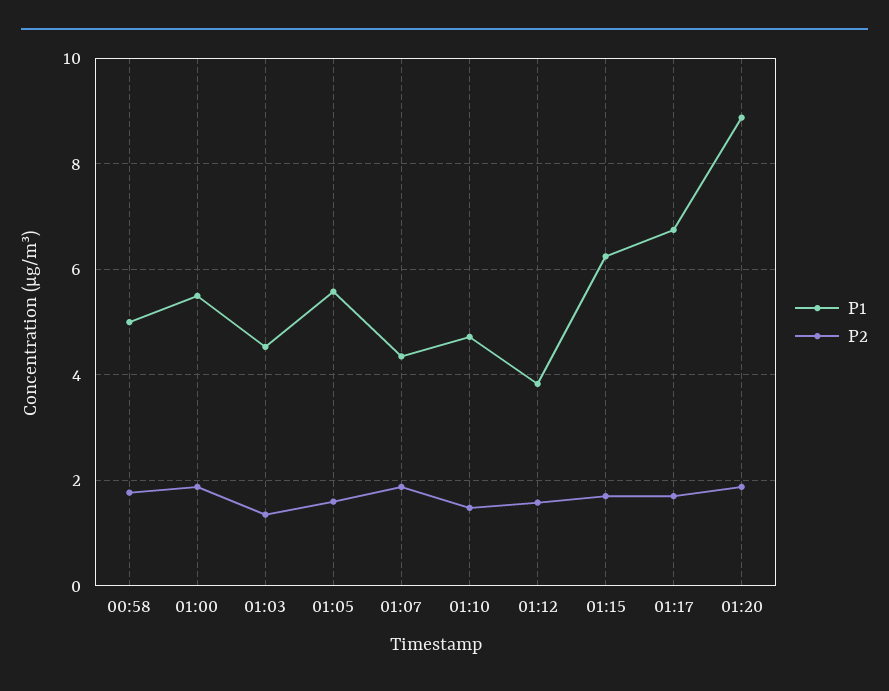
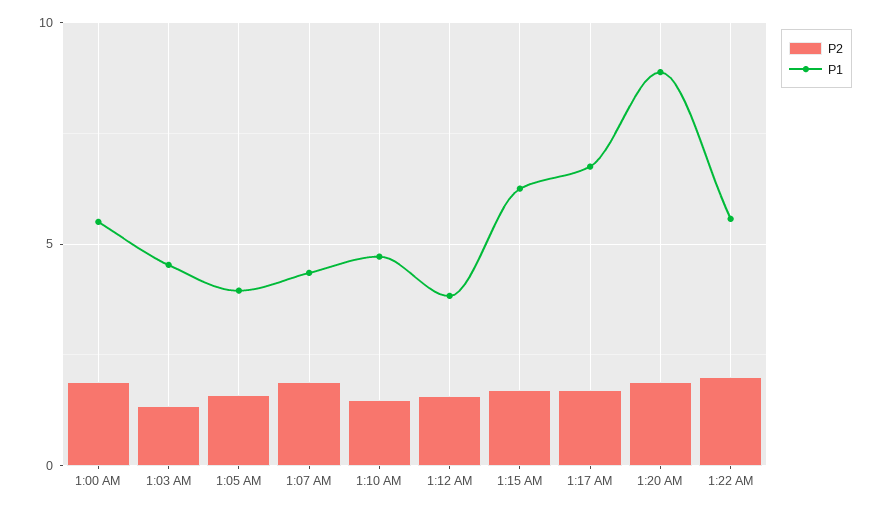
P1, 00:58: 5 -> none
P2, 00:58: 1.8 -> none
P1, 01:05: 5.6 -> 4
P2, 1:22 AM: none -> 2
P1, 1:22 AM: none -> 5.5

